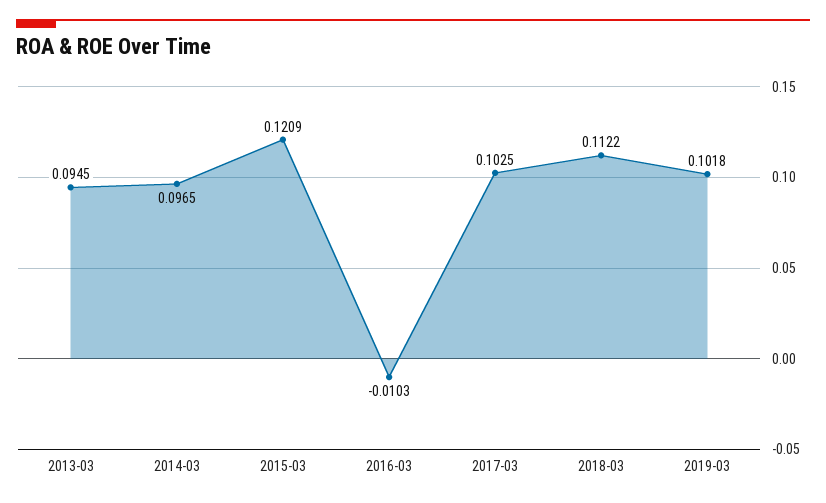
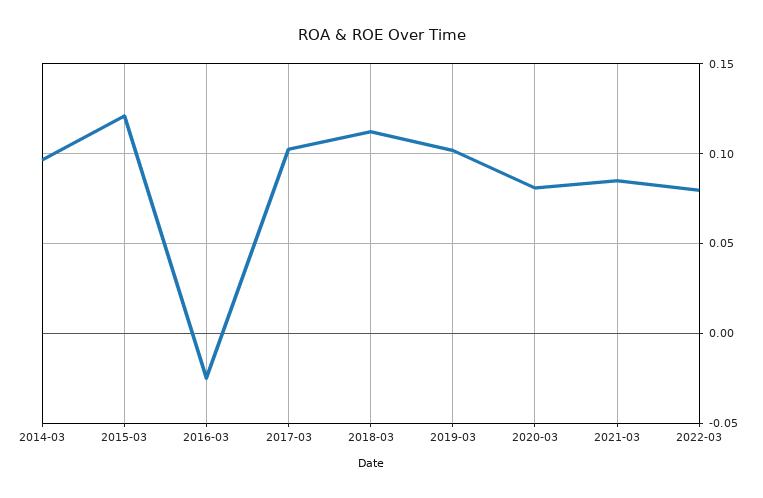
2013-03: 0.0945 -> none
2016-03: -0.0103 -> -0.025
2020-03: none -> 0.08
2021-03: none -> 0.085
2022-03: none -> 0.08

